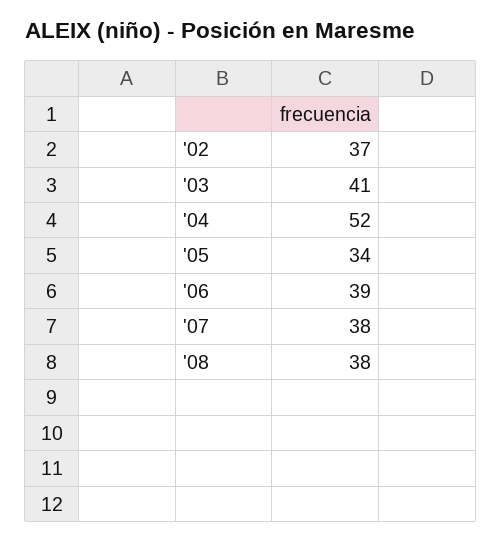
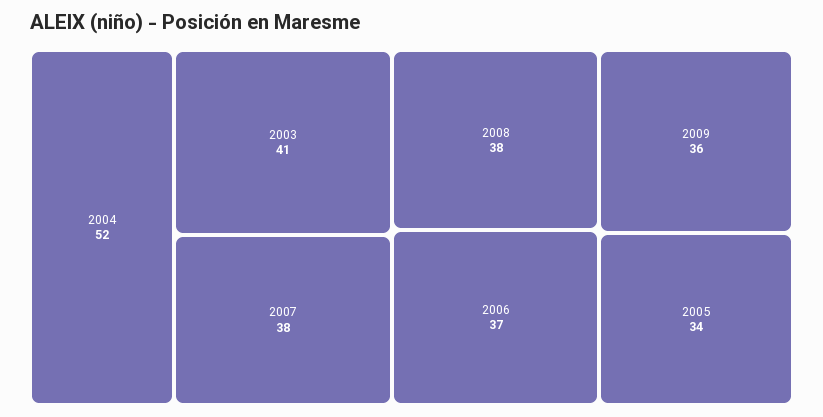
'02: 37 -> none
'06: 39 -> 37
2009: none -> 36

